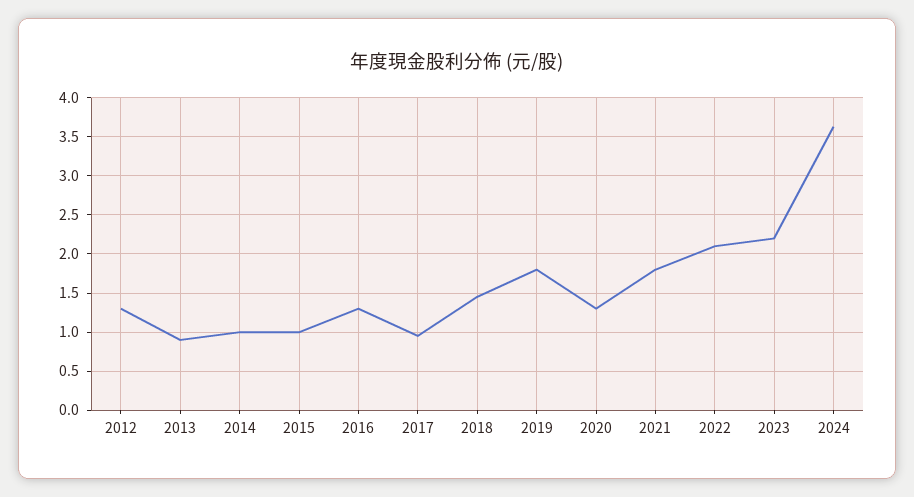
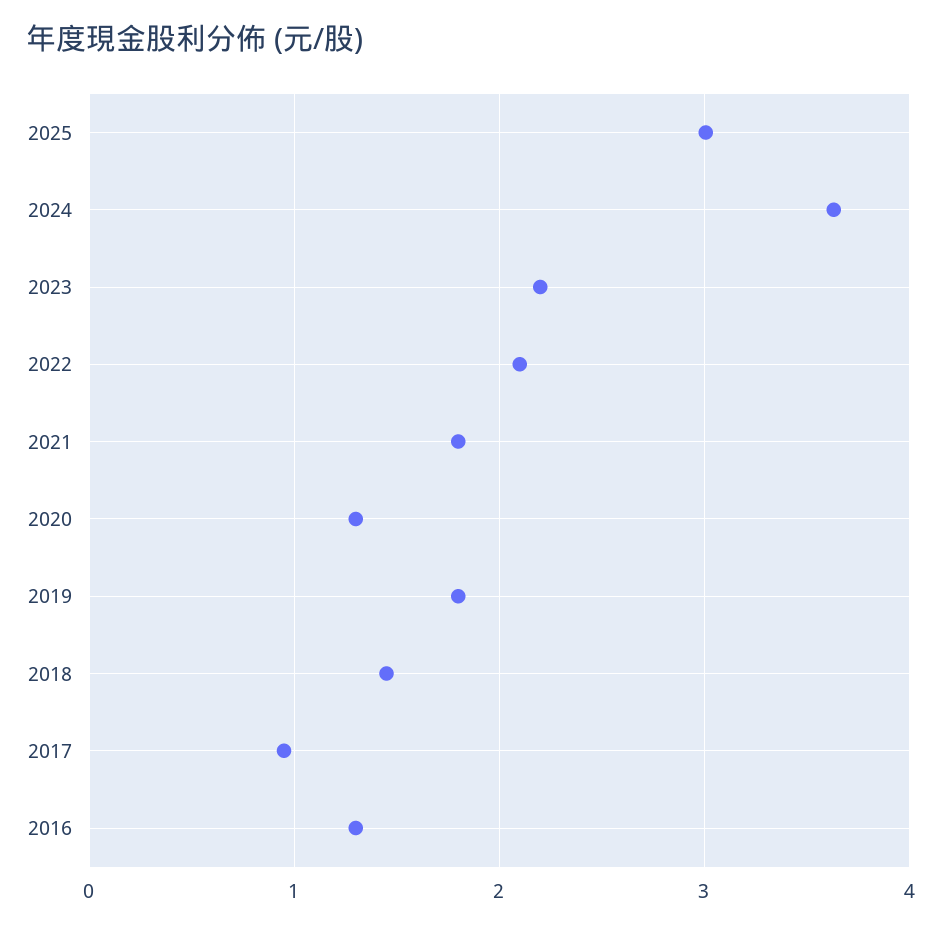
2012: 1.3 -> none
2013: 0.9 -> none
2014: 1 -> none
2015: 1 -> none
2025: none -> 3

